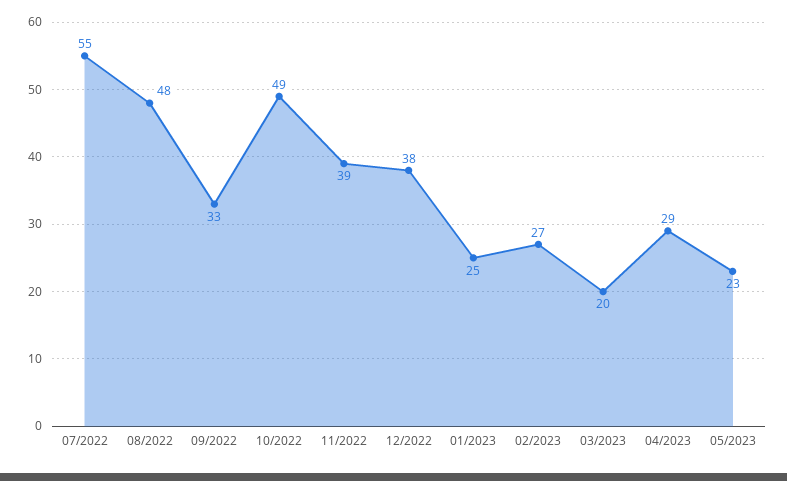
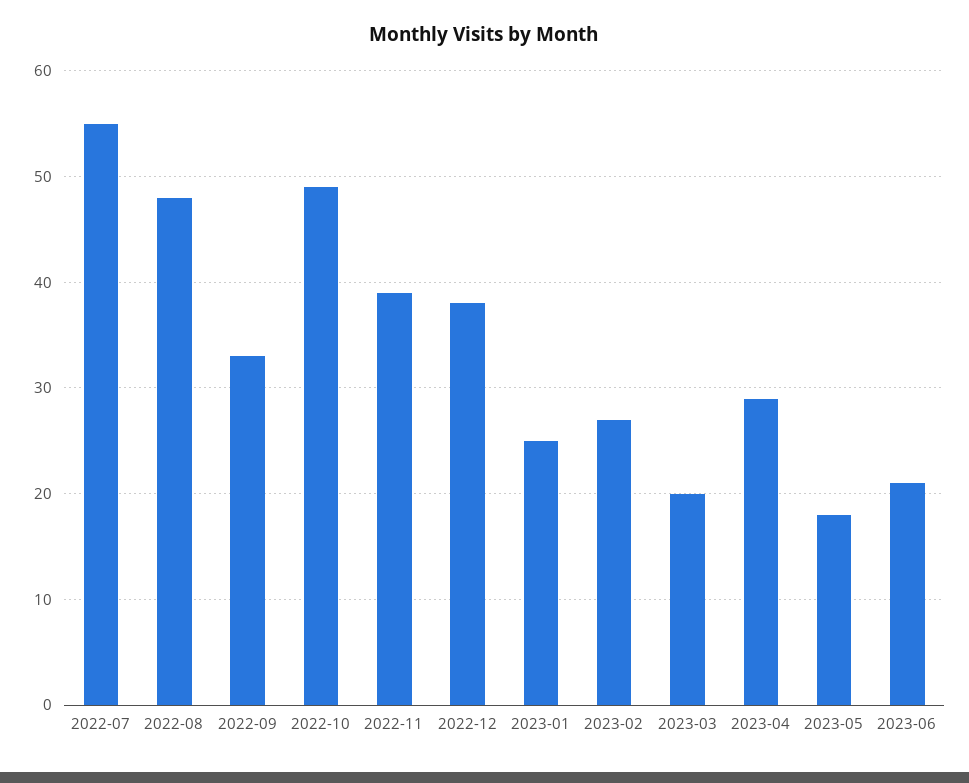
05/2023: 23 -> 18
2023-06: none -> 21

